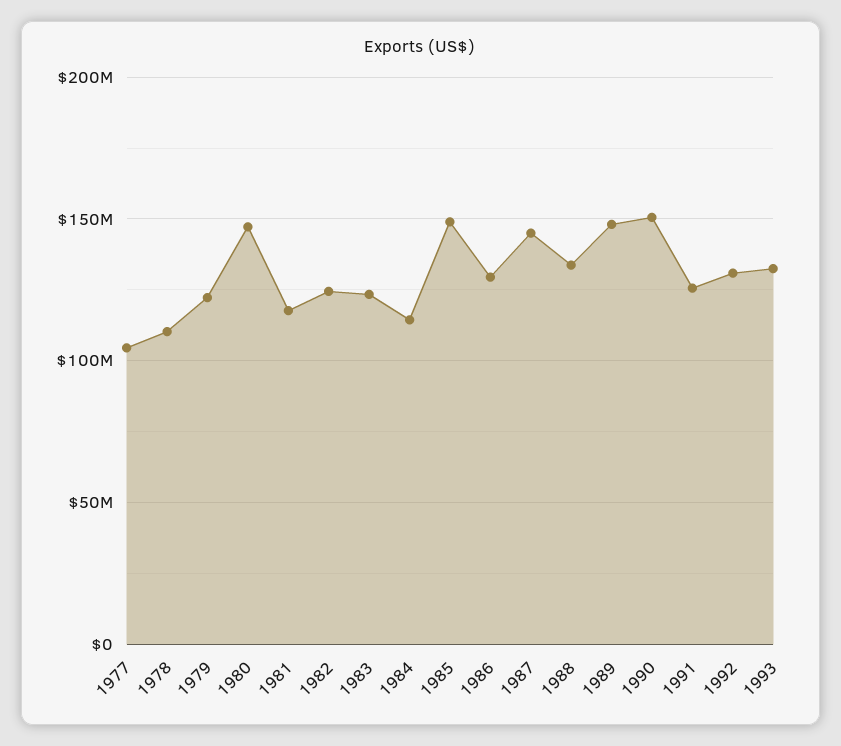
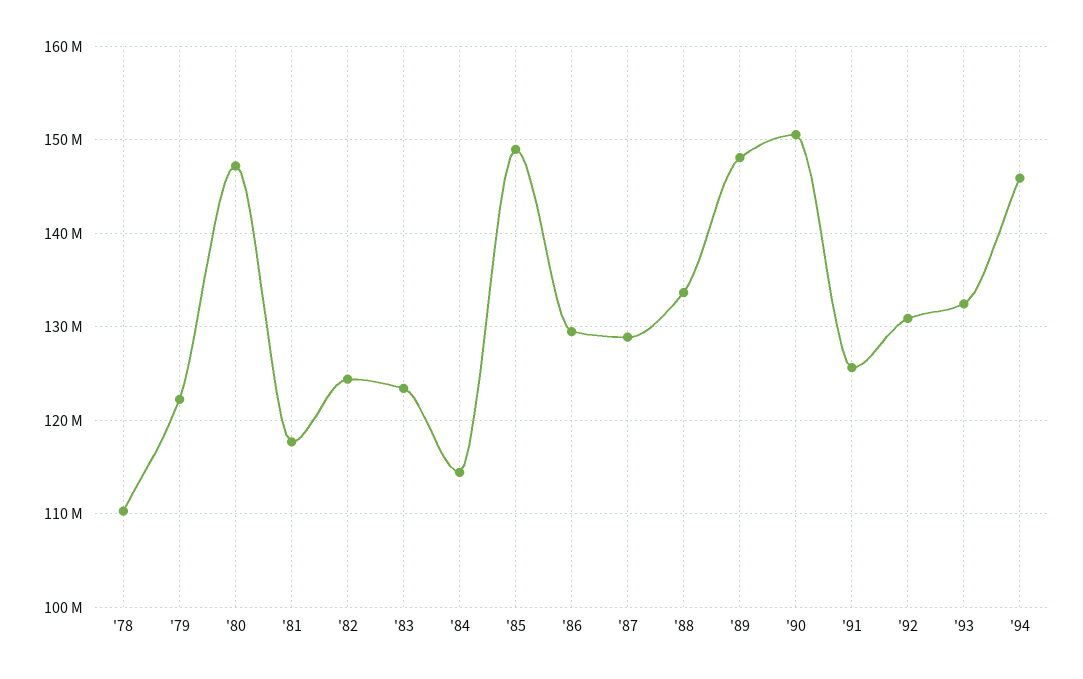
1977: 105000000 -> none
1987: 145000000 -> 129000000
'94: none -> 146000000

